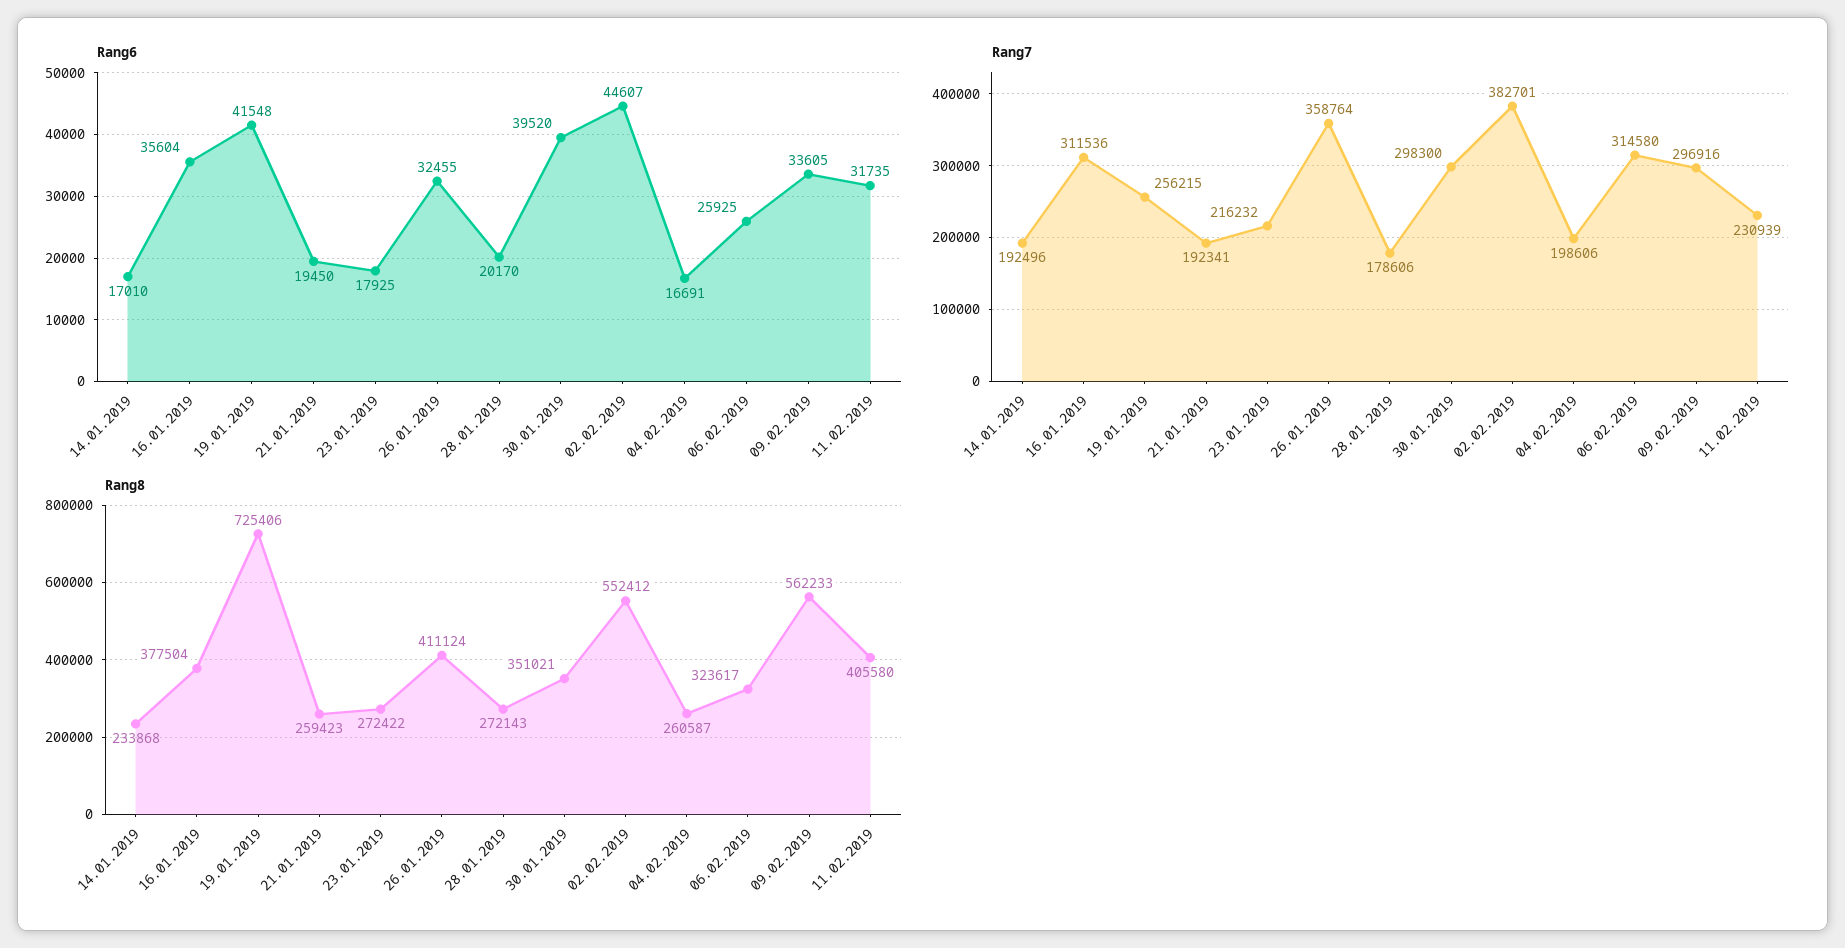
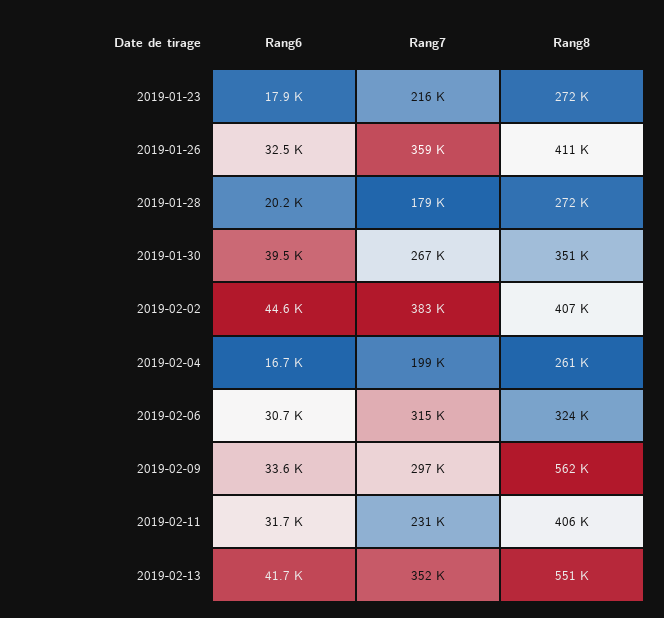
Rang6, 14.01.2019: 17010 -> none
Rang6, 16.01.2019: 35604 -> none
Rang6, 19.01.2019: 41548 -> none
Rang6, 21.01.2019: 19450 -> none
Rang6, 06.02.2019: 25925 -> 30700
Rang7, 14.01.2019: 192496 -> none
Rang7, 16.01.2019: 311536 -> none
Rang7, 19.01.2019: 256215 -> none
Rang7, 21.01.2019: 192341 -> none
Rang7, 30.01.2019: 298300 -> 267000
Rang8, 14.01.2019: 233868 -> none
Rang8, 16.01.2019: 377504 -> none
Rang8, 19.01.2019: 725406 -> none
Rang8, 21.01.2019: 259423 -> none
Rang8, 02.02.2019: 552412 -> 407000
Rang6, 2019-02-13: none -> 41700
Rang7, 2019-02-13: none -> 352000
Rang8, 2019-02-13: none -> 551000

